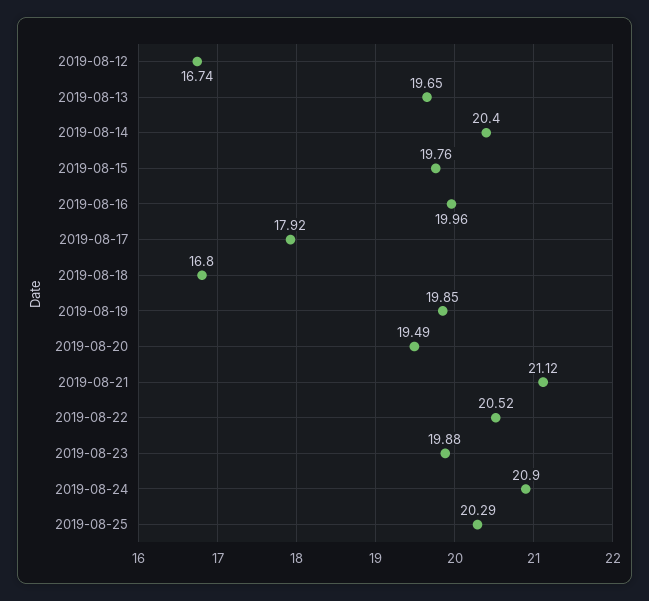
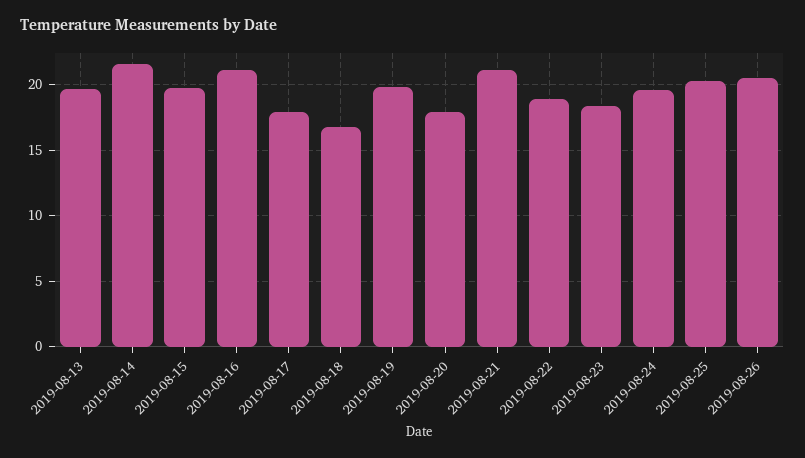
2019-08-12: 16.74 -> none
2019-08-14: 20.4 -> 21.5
2019-08-16: 19.96 -> 21
2019-08-20: 19.49 -> 18
2019-08-22: 20.52 -> 19
2019-08-23: 19.88 -> 18.5
2019-08-24: 20.9 -> 19.5
2019-08-26: none -> 20.5

